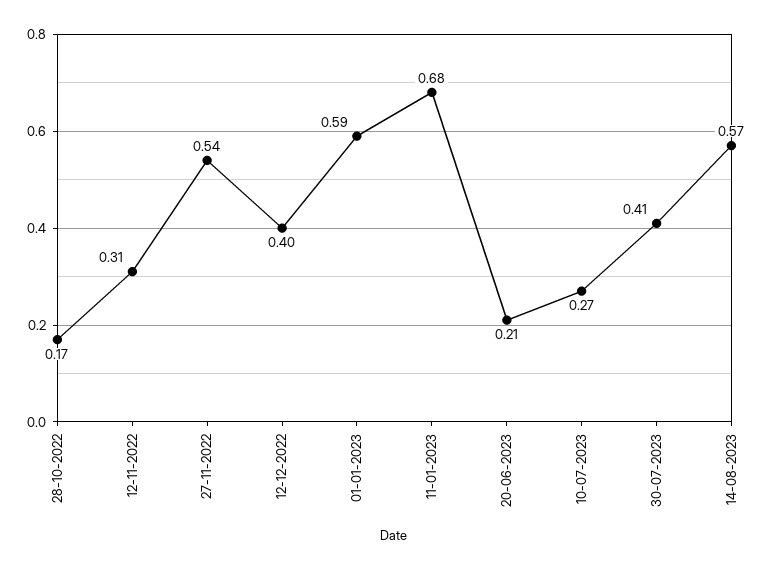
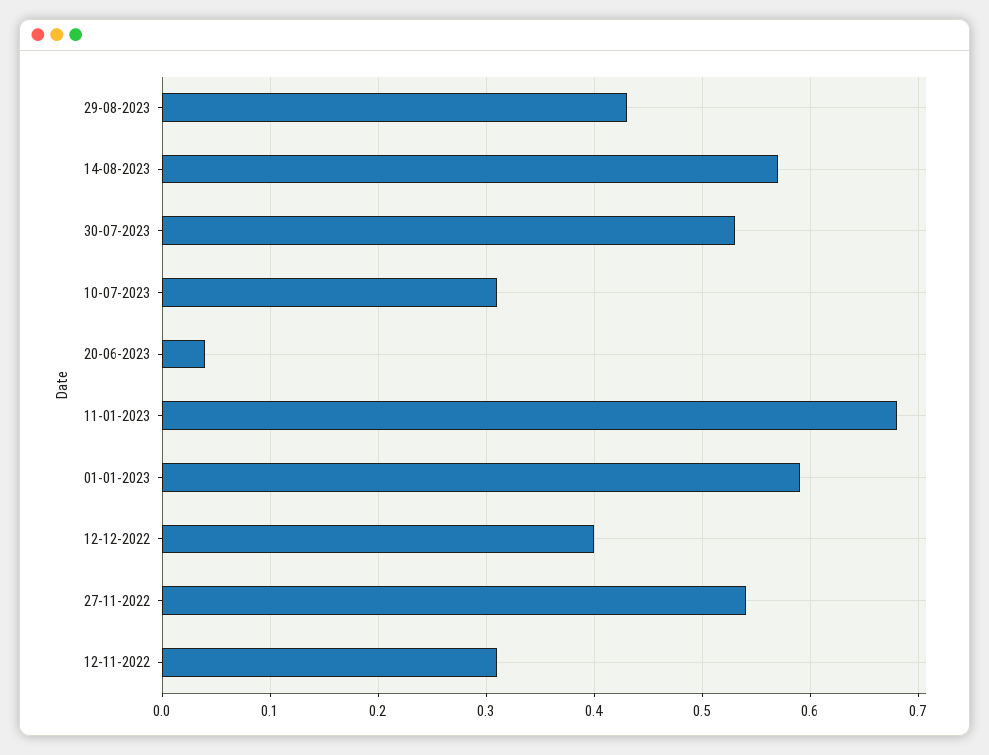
28-10-2022: 0.17 -> none
20-06-2023: 0.21 -> 0.04
10-07-2023: 0.27 -> 0.31
30-07-2023: 0.41 -> 0.53
29-08-2023: none -> 0.43

